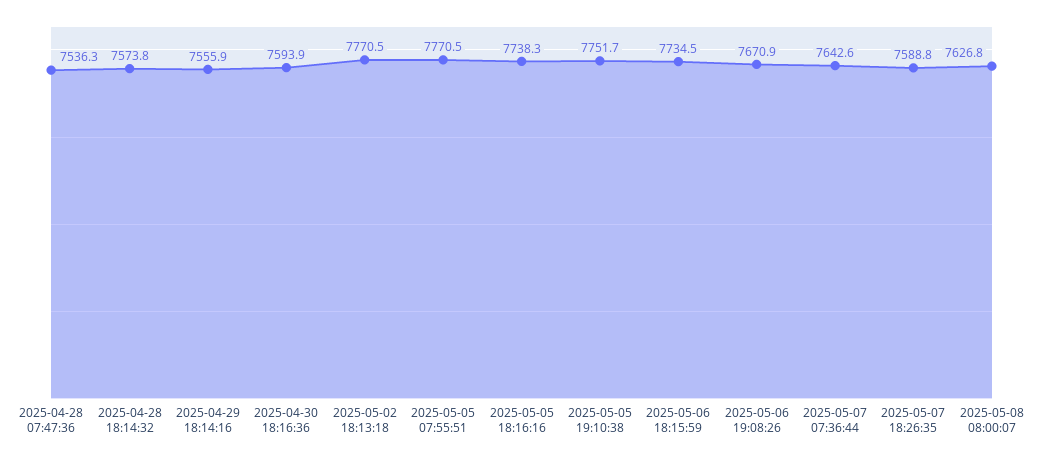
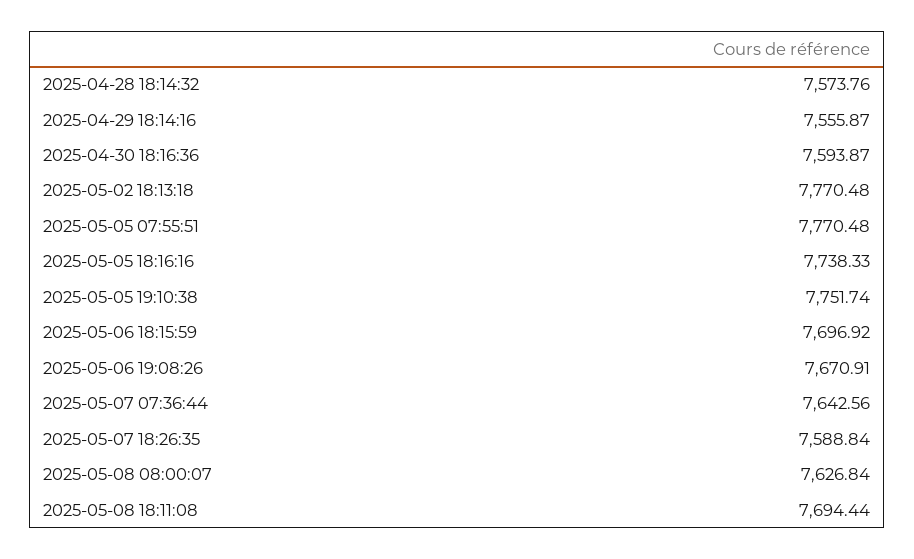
2025-04-28 07:47:36: 7536.3 -> none
2025-05-06 18:15:59: 7734.5 -> 7696.92
2025-05-08 18:11:08: none -> 7694.44

